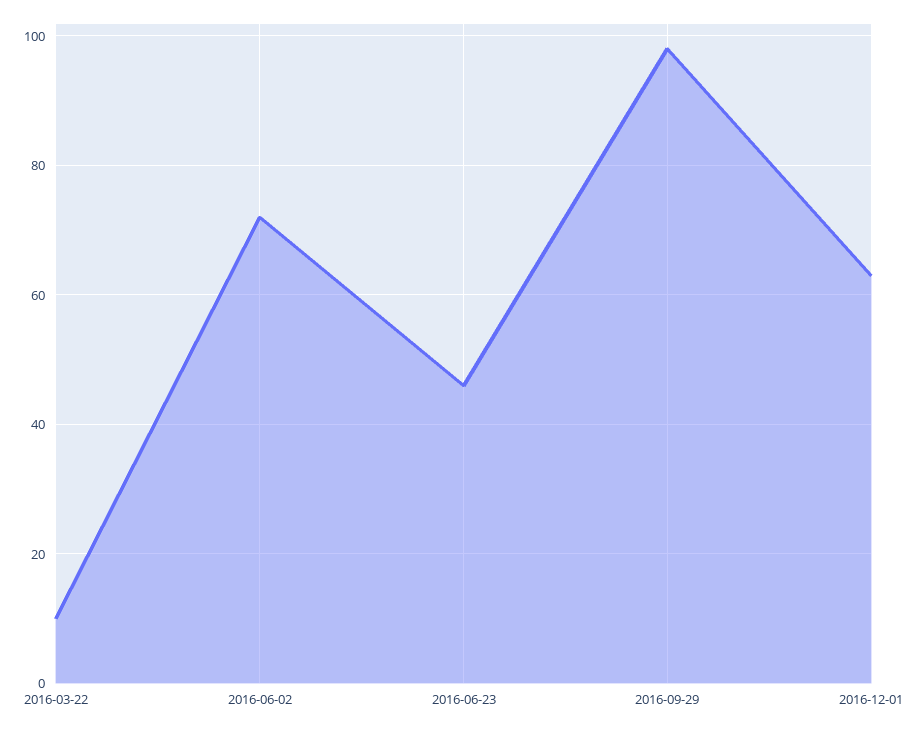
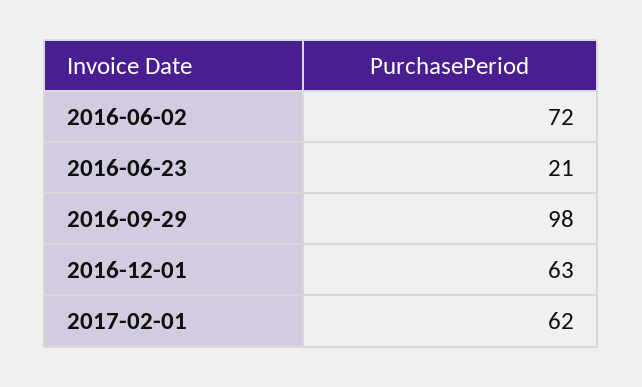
2016-03-22: 10 -> none
2016-06-23: 45 -> 21
2017-02-01: none -> 62

